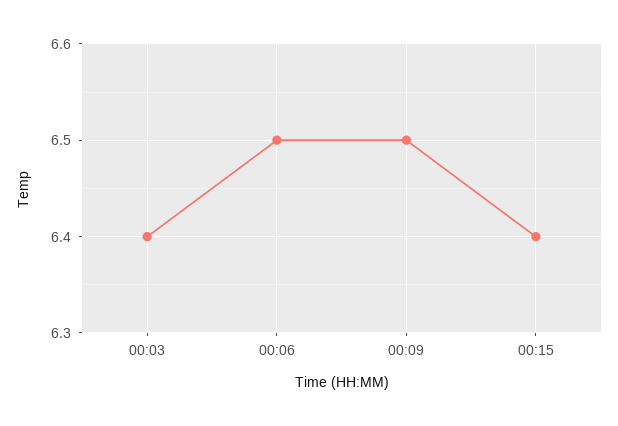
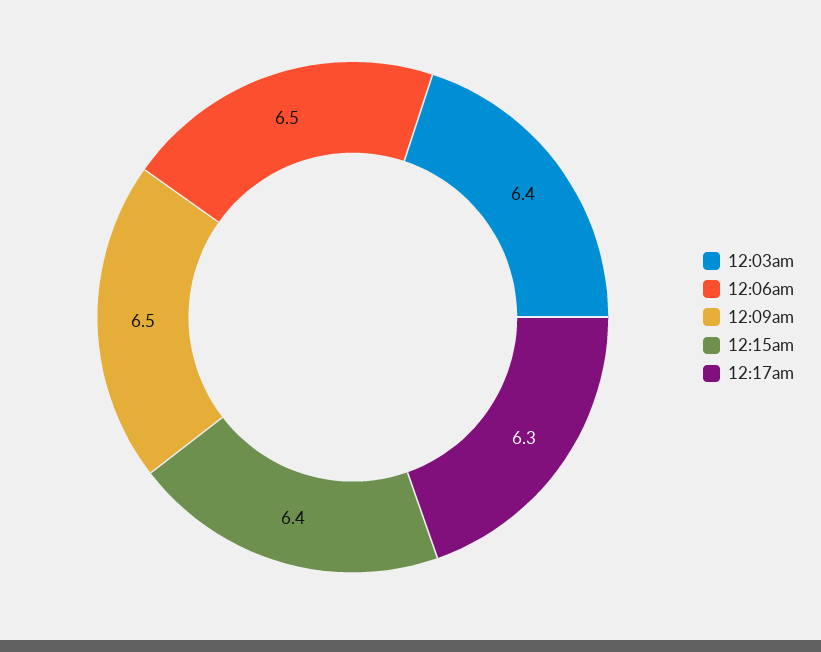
12:17am: none -> 6.3

